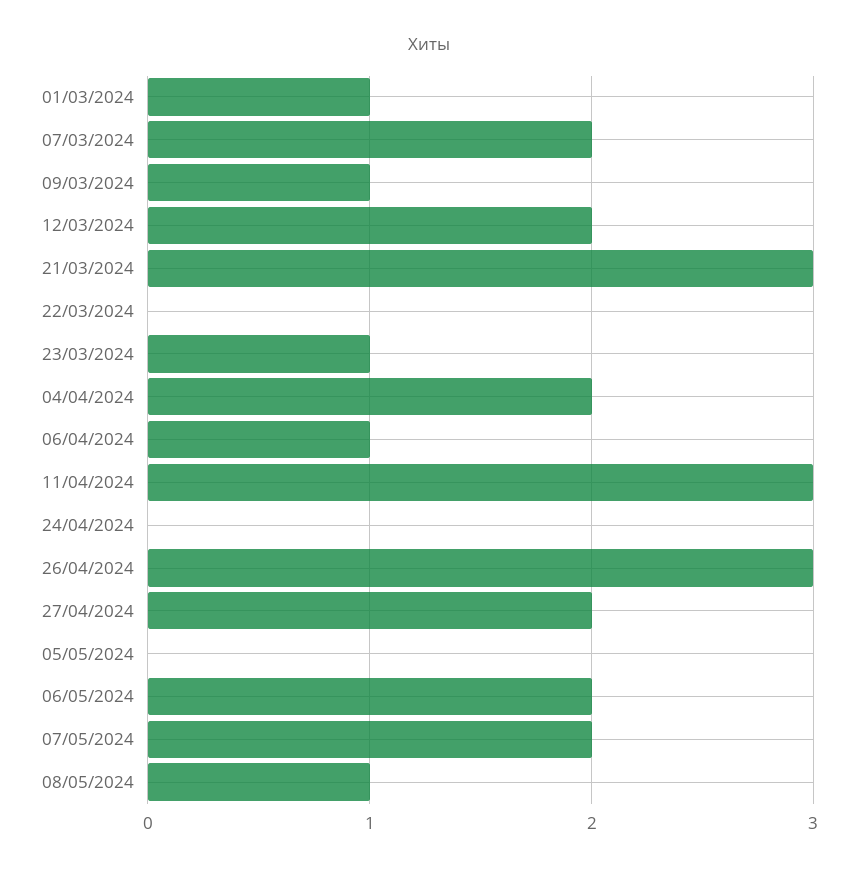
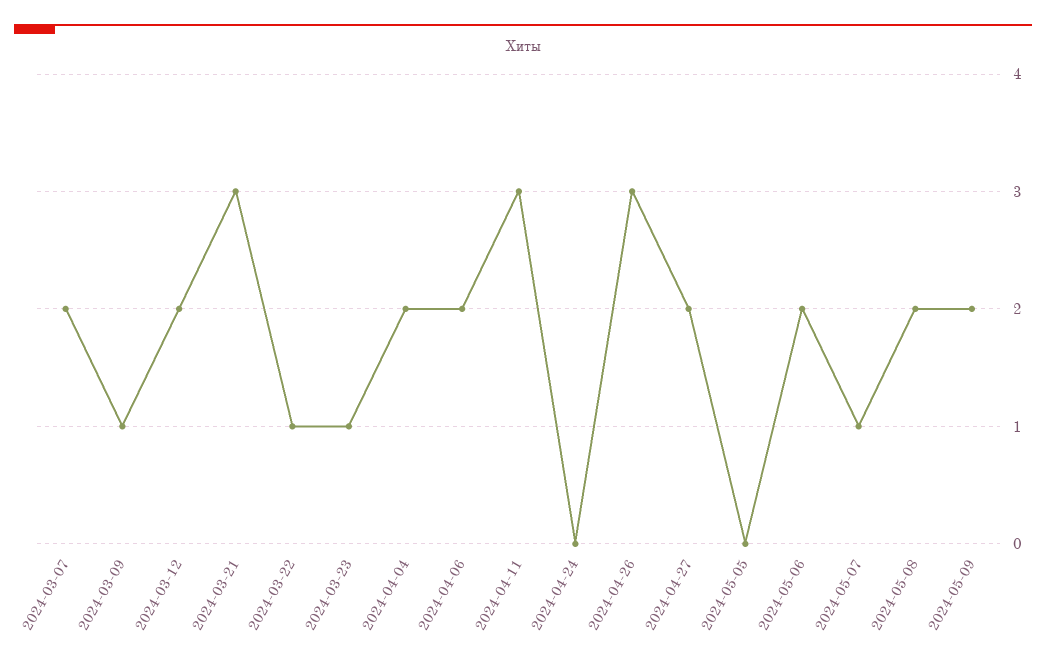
01/03/2024: 1 -> none
22/03/2024: 0 -> 1
06/04/2024: 1 -> 2
07/05/2024: 2 -> 1
08/05/2024: 1 -> 2
2024-05-09: none -> 2

